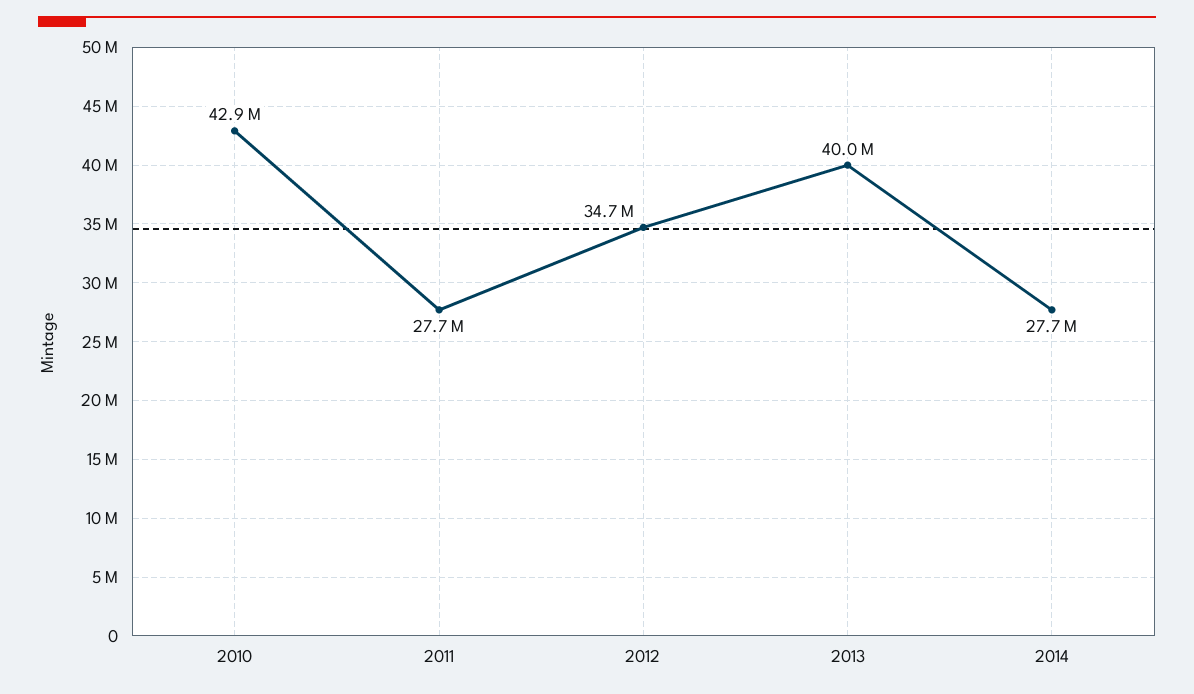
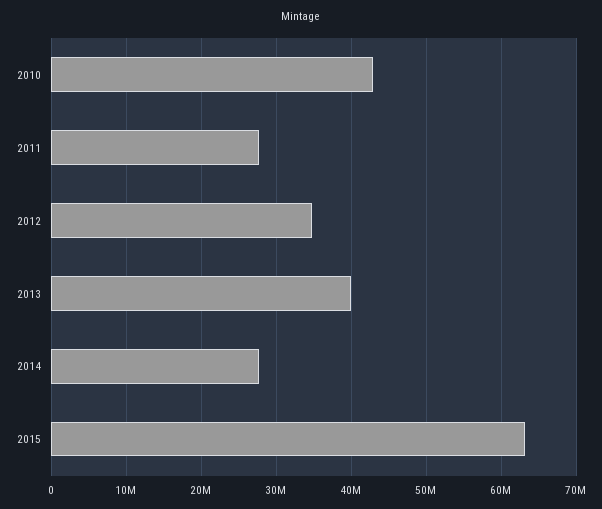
2015: none -> 63000000

